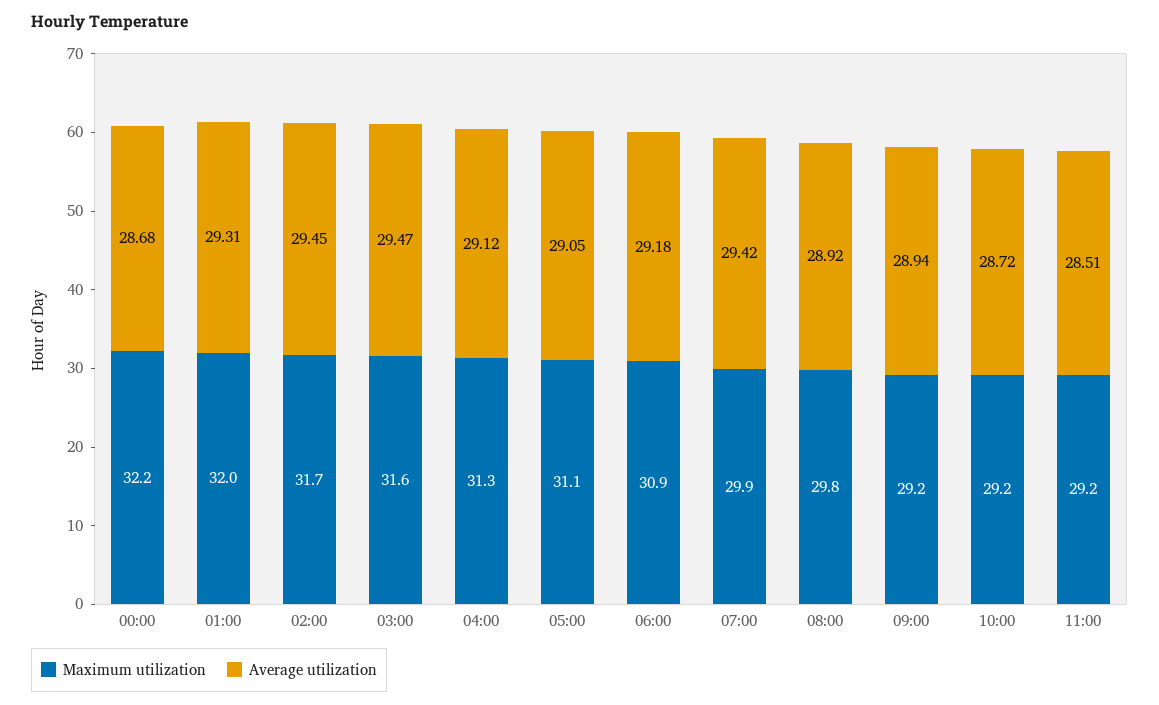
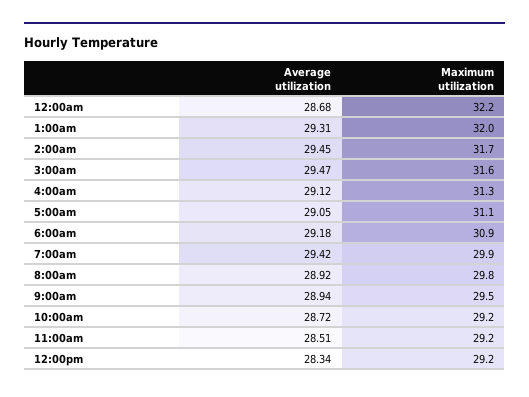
Maximum utilization, 09:00: 29.2 -> 29.5
Average utilization, 12:00pm: none -> 28.34
Maximum utilization, 12:00pm: none -> 29.2

